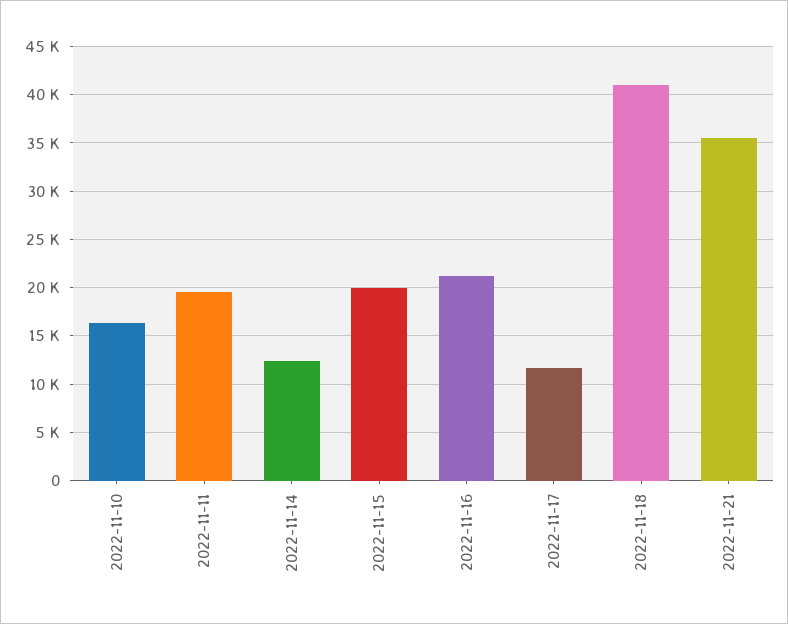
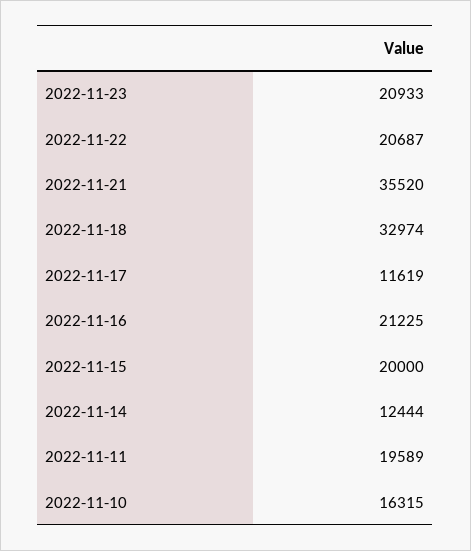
2022-11-18: 41000 -> 32974
2022-11-23: none -> 20933
2022-11-22: none -> 20687

